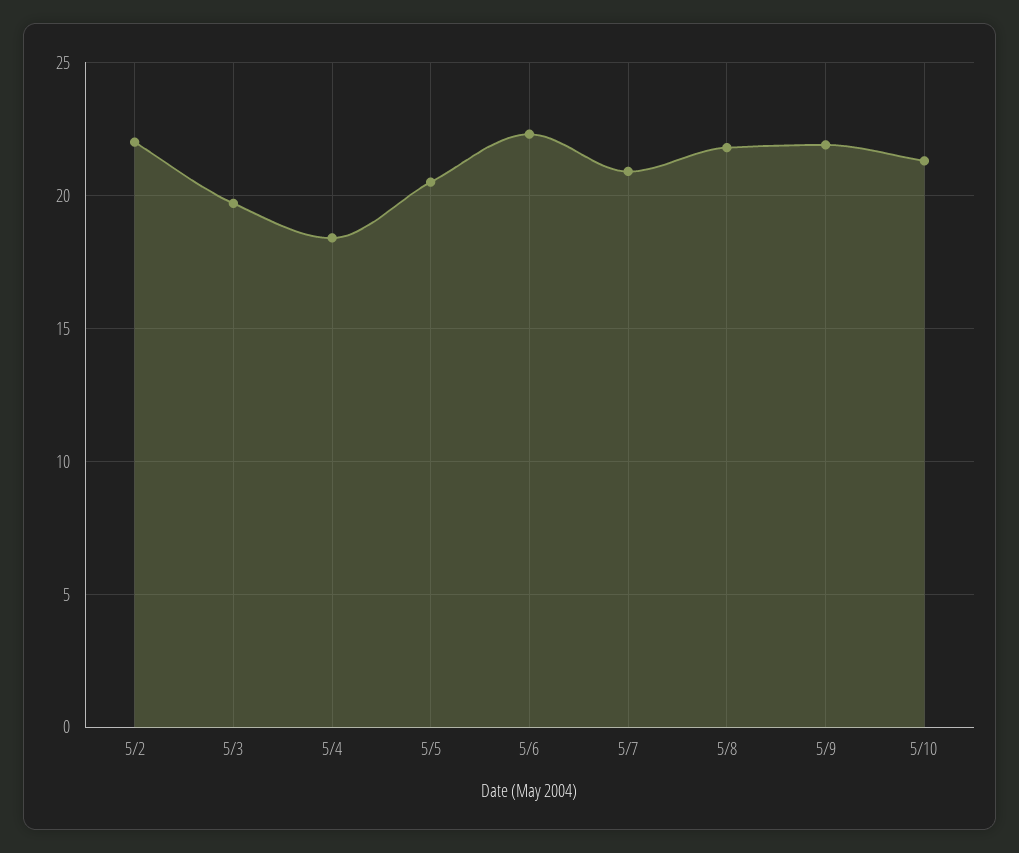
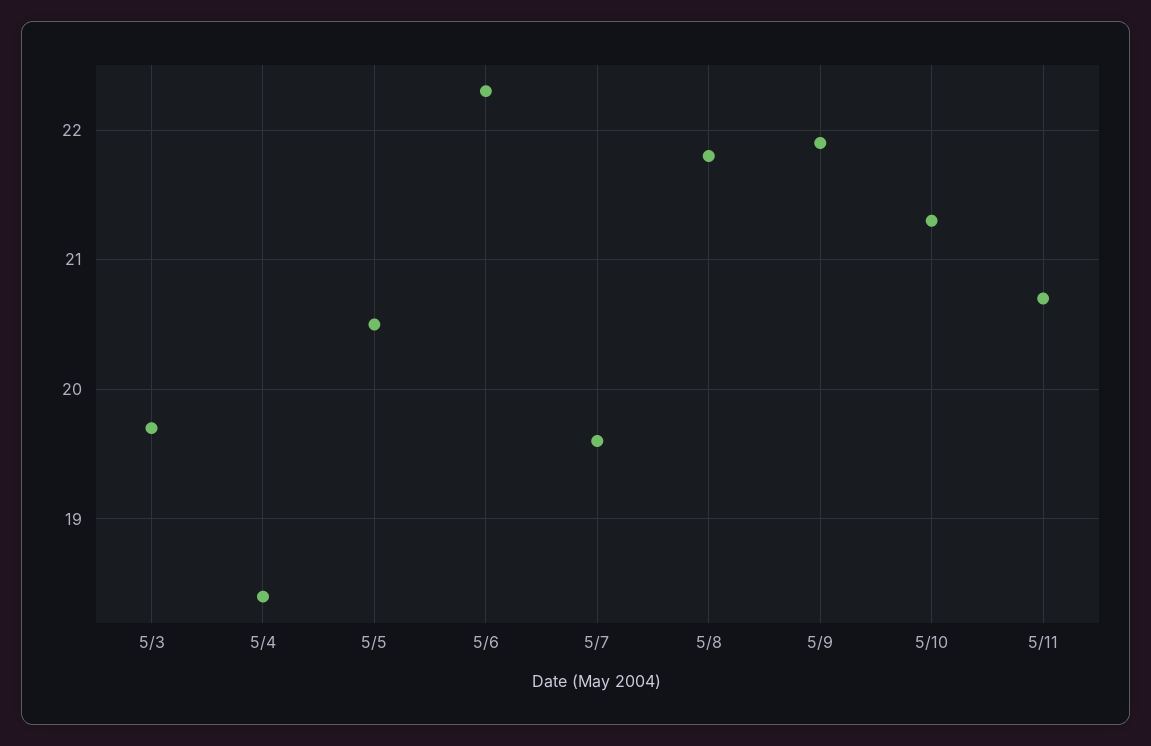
5/2: 22 -> none
5/7: 21 -> 19.6
5/11: none -> 20.7

